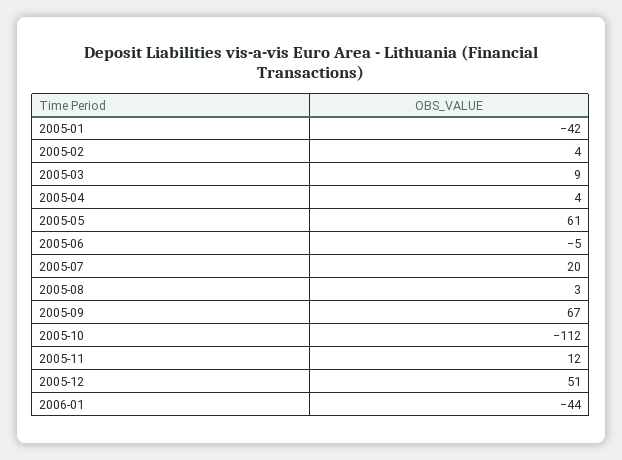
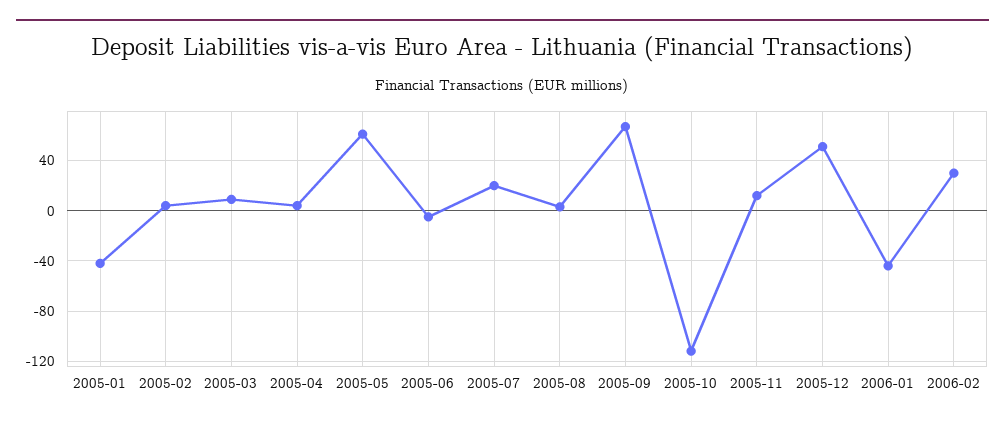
2006-02: none -> 30

